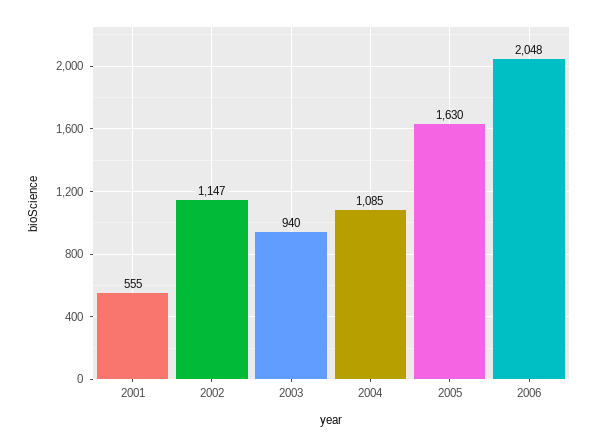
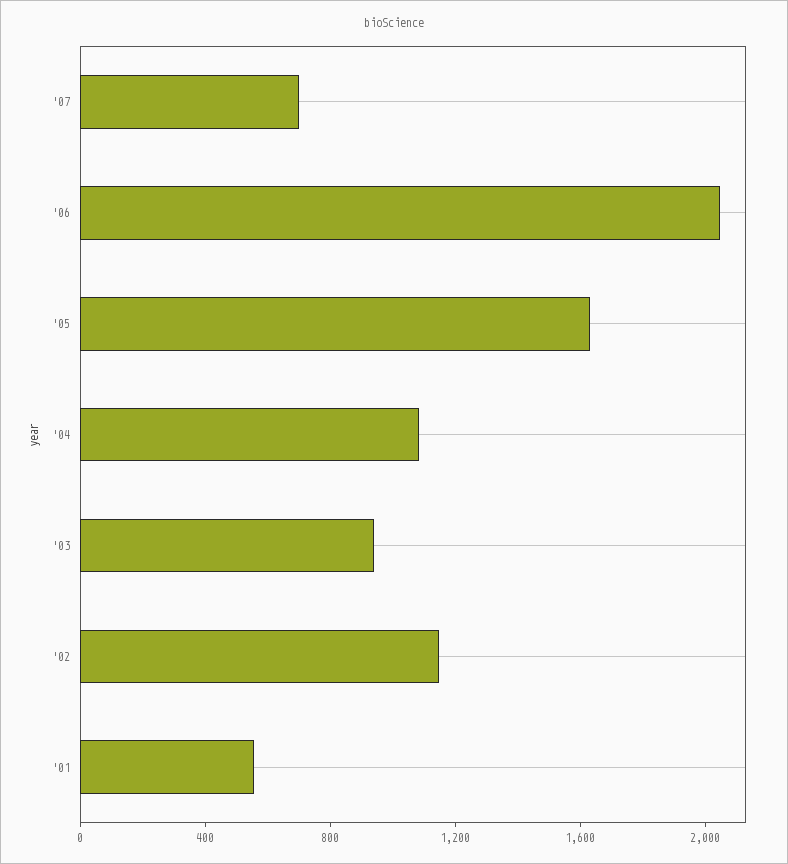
'07: none -> 700

